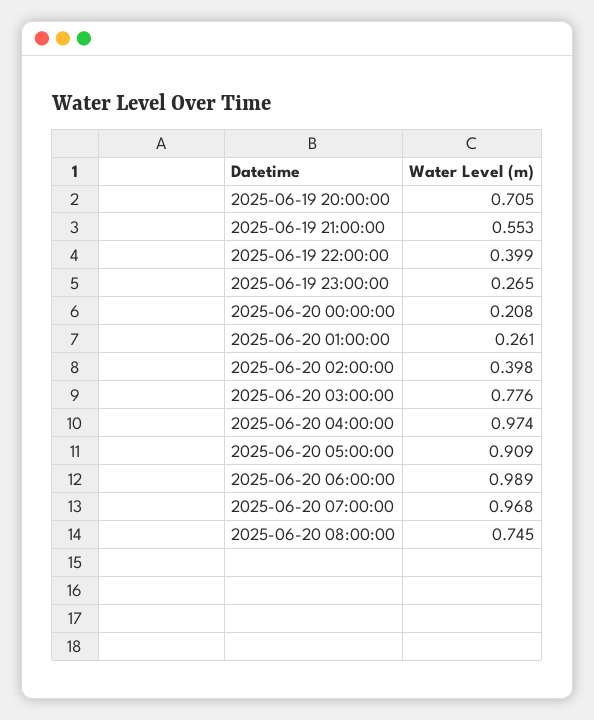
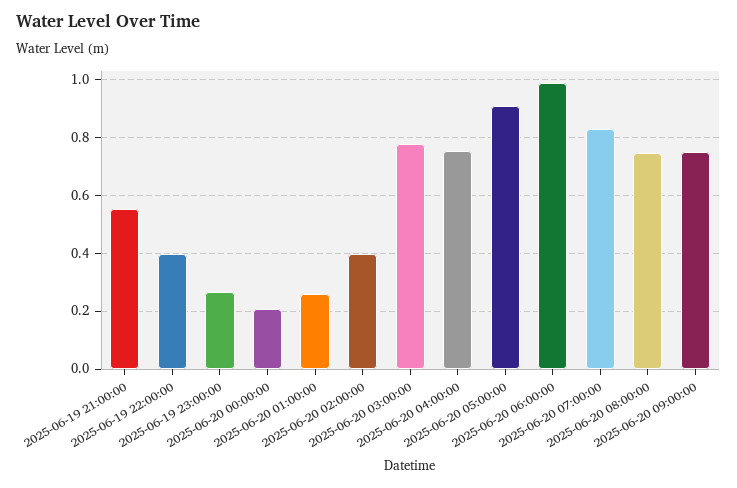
2025-06-19 20:00:00: 0.705 -> none
2025-06-20 04:00:00: 0.974 -> 0.75
2025-06-20 07:00:00: 0.968 -> 0.825
2025-06-20 09:00:00: none -> 0.75

